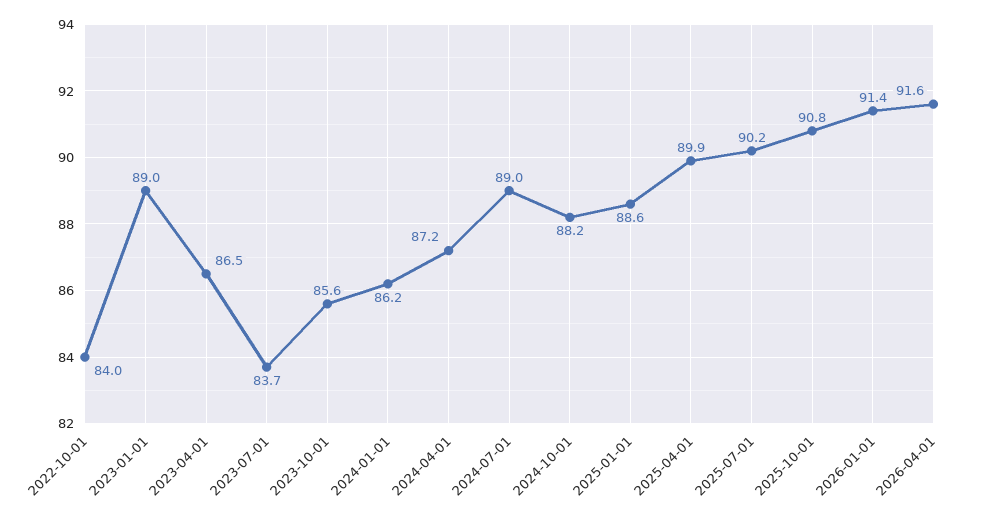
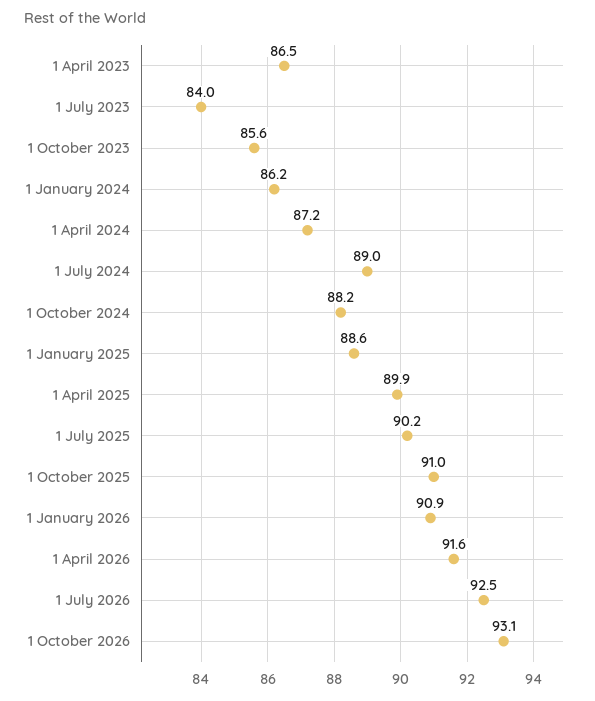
2022-10-01: 84 -> none
2023-01-01: 89 -> none
2023-07-01: 83.7 -> 84
2025-10-01: 90.8 -> 91
2026-01-01: 91.4 -> 90.9
1 July 2026: none -> 92.5
1 October 2026: none -> 93.1

